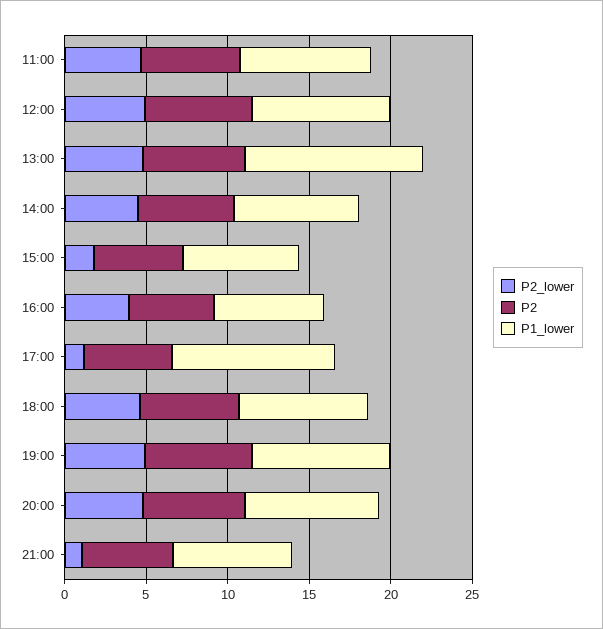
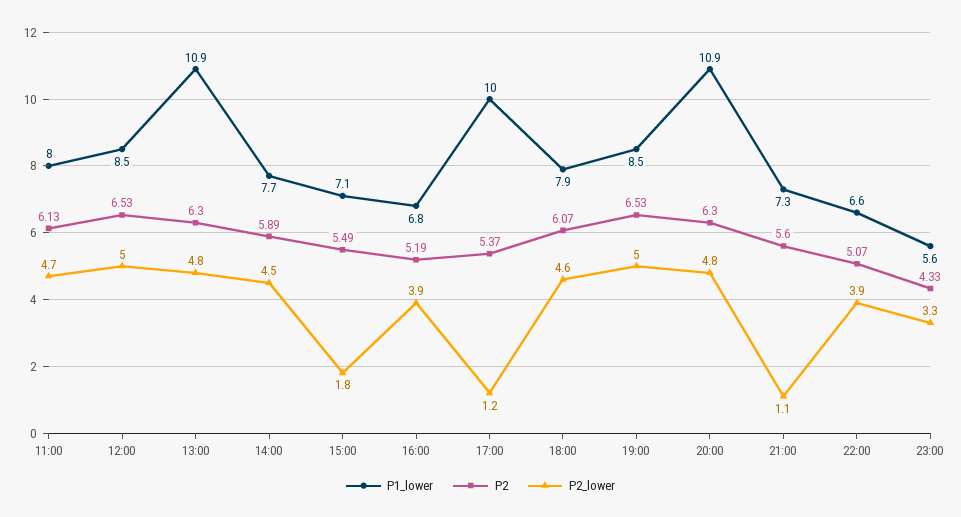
P1_lower, 20:00: 8 -> 10.9
P1_lower, 22:00: none -> 6.6
P2, 22:00: none -> 5.07
P2_lower, 22:00: none -> 3.9
P1_lower, 23:00: none -> 5.6
P2, 23:00: none -> 4.33
P2_lower, 23:00: none -> 3.3

